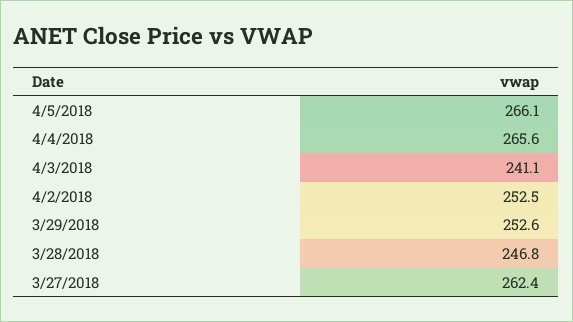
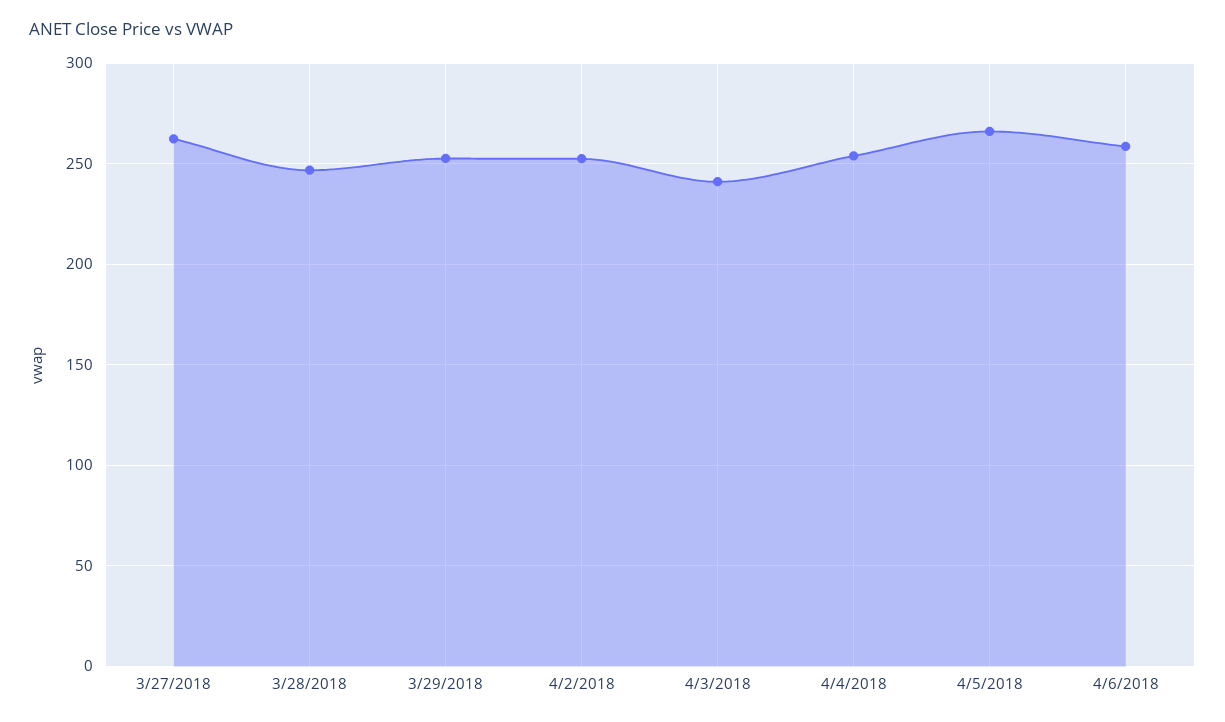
4/4/2018: 265.6 -> 255
4/6/2018: none -> 260

